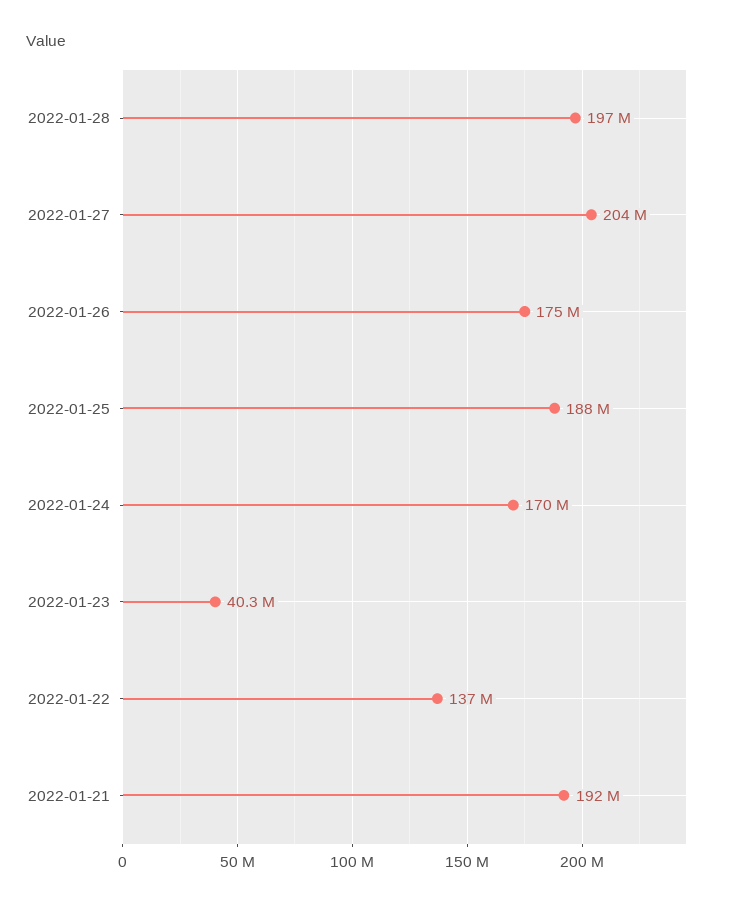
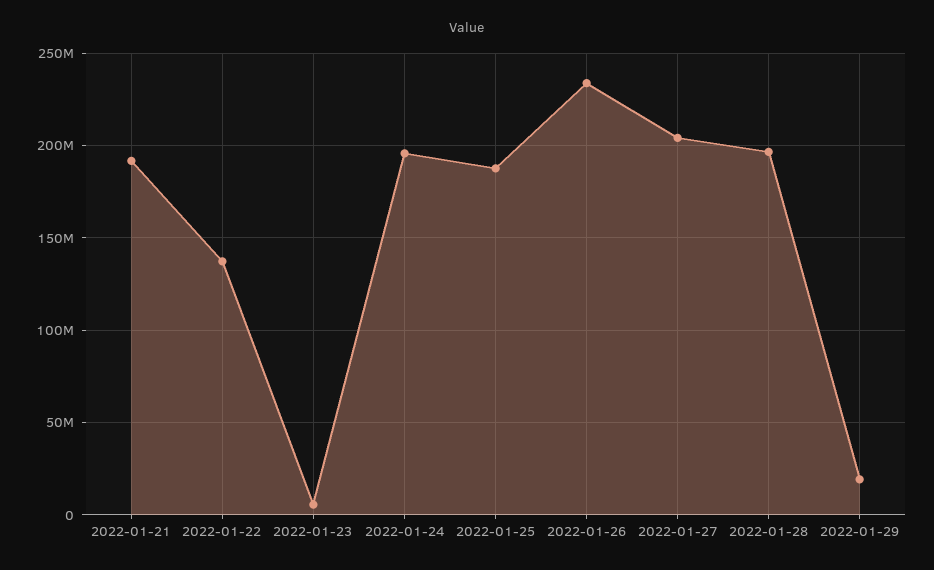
2022-01-26: 175000000 -> 235000000
2022-01-24: 170000000 -> 195000000
2022-01-23: 40300000 -> 5000000
2022-01-29: none -> 20000000

